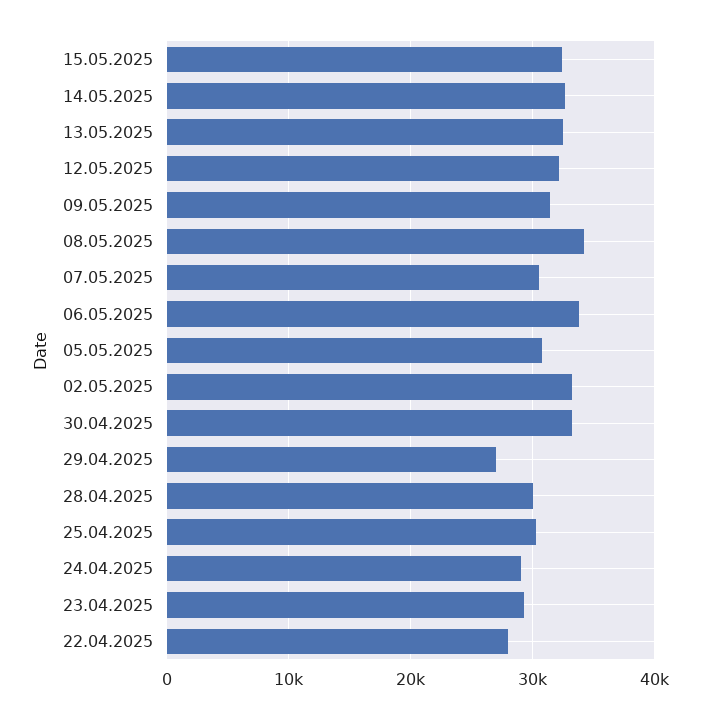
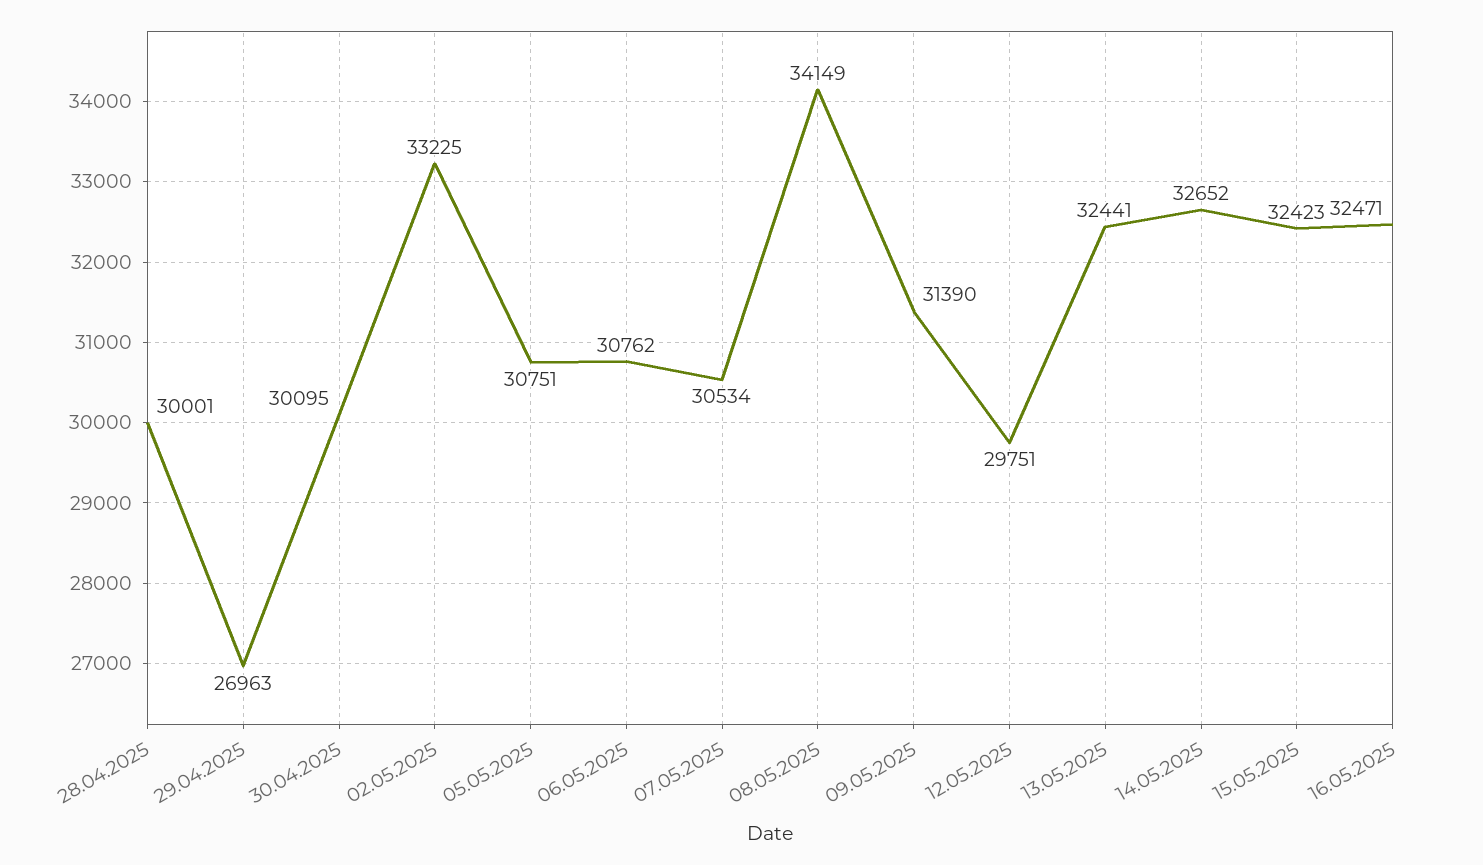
12.05.2025: 32000 -> 29751
06.05.2025: 34000 -> 30762
30.04.2025: 33000 -> 30095
25.04.2025: 30000 -> none
24.04.2025: 29000 -> none
23.04.2025: 29000 -> none
22.04.2025: 28000 -> none
16.05.2025: none -> 32471

